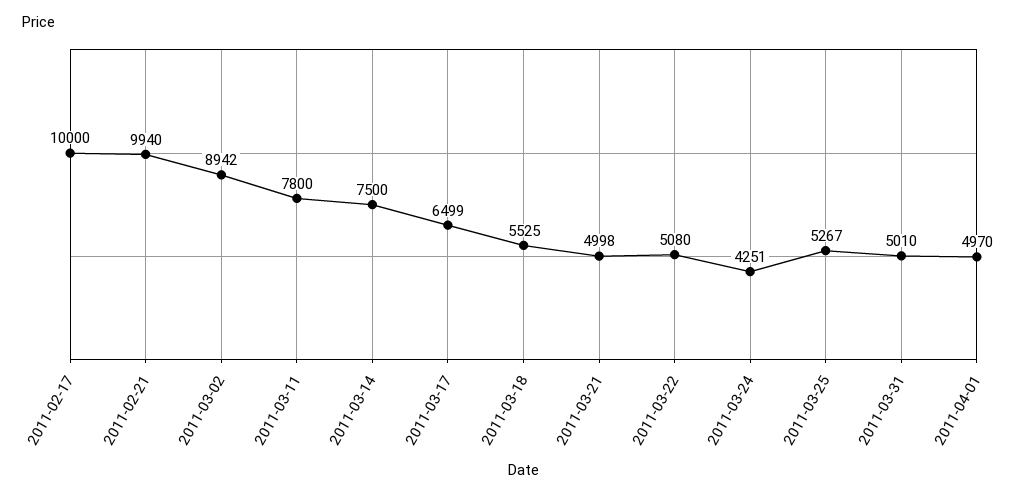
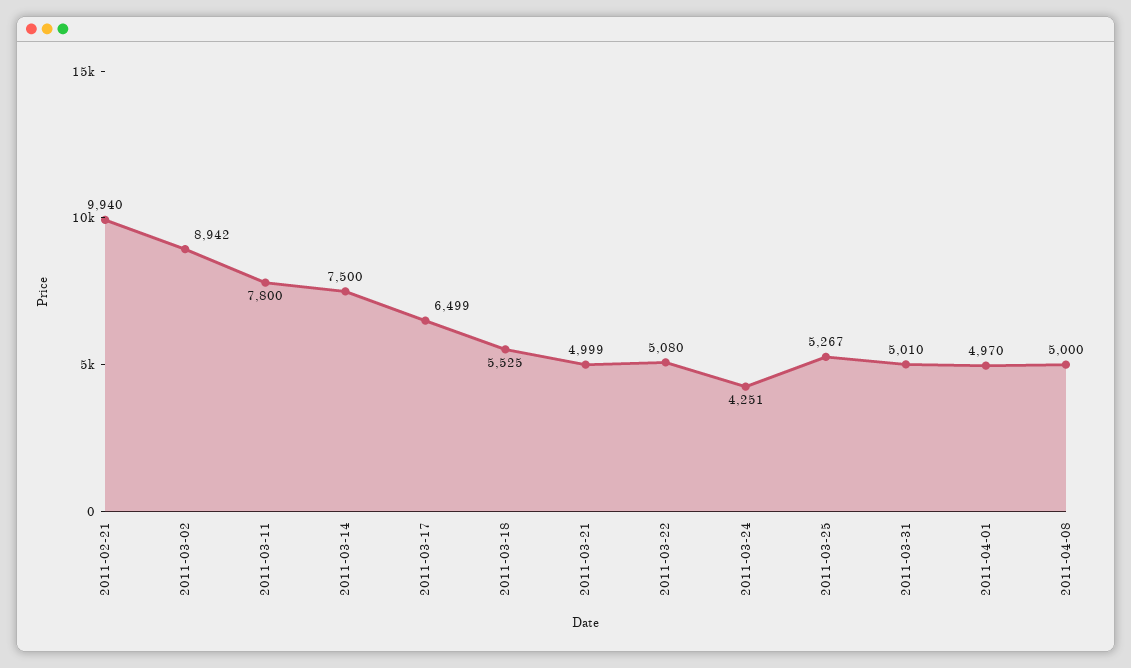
2011-02-17: 10000 -> none
2011-03-21: 4998 -> 4999
2011-04-08: none -> 5000

